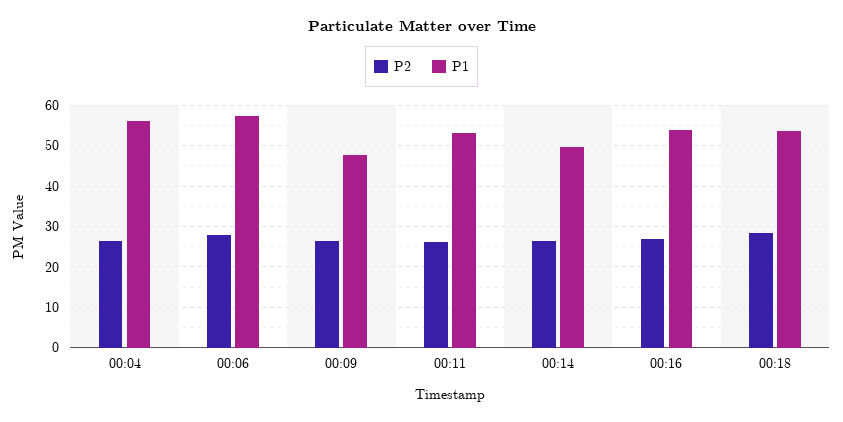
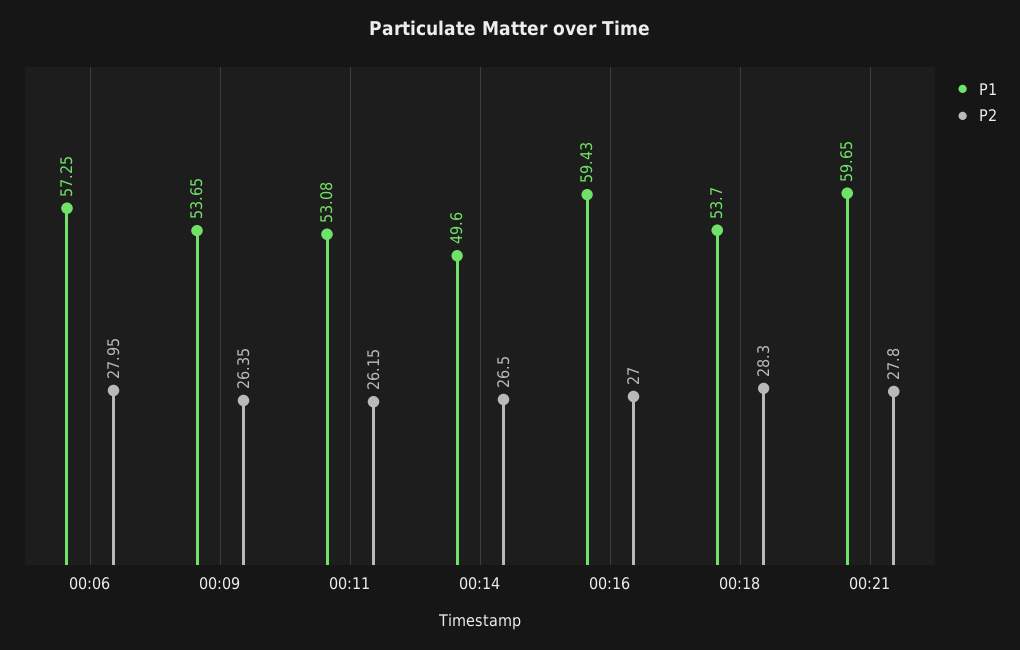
P2, 00:04: 26 -> none
P1, 00:04: 56 -> none
P1, 00:09: 48 -> 53.65
P1, 00:16: 54 -> 59.43
P1, 00:21: none -> 59.65
P2, 00:21: none -> 27.8

